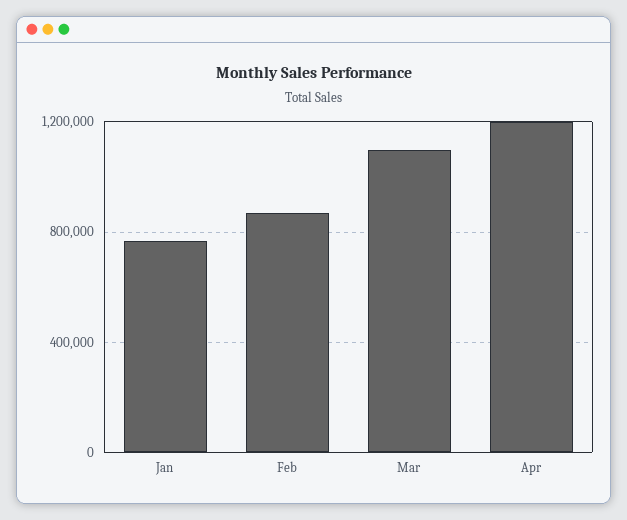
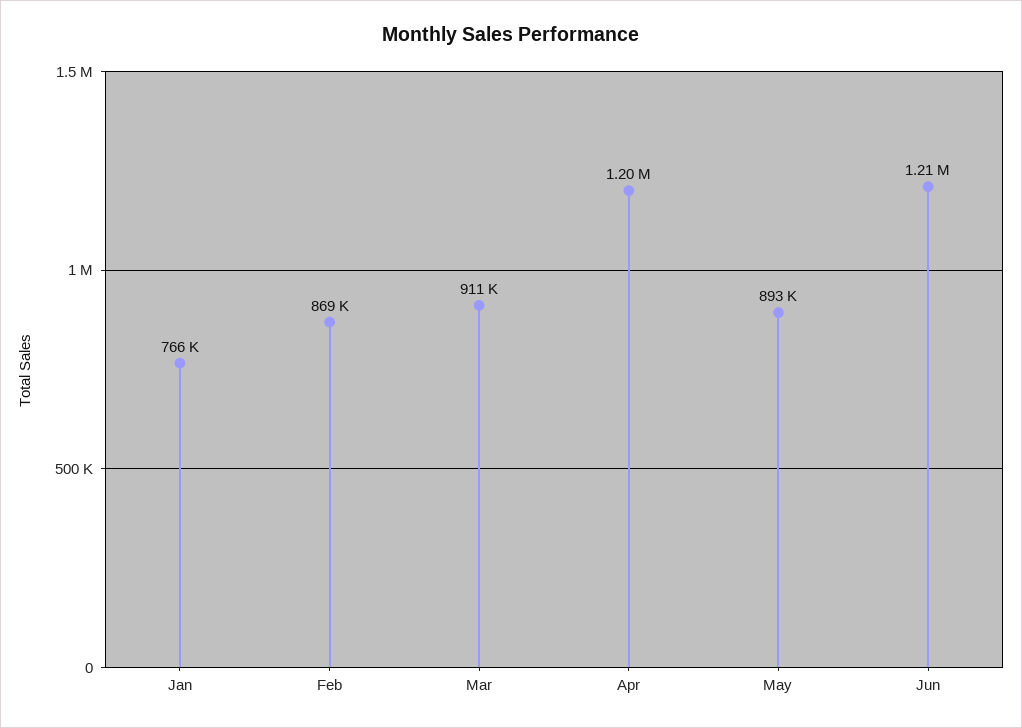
Mar: 1100000 -> 911000
May: none -> 893000
Jun: none -> 1210000

